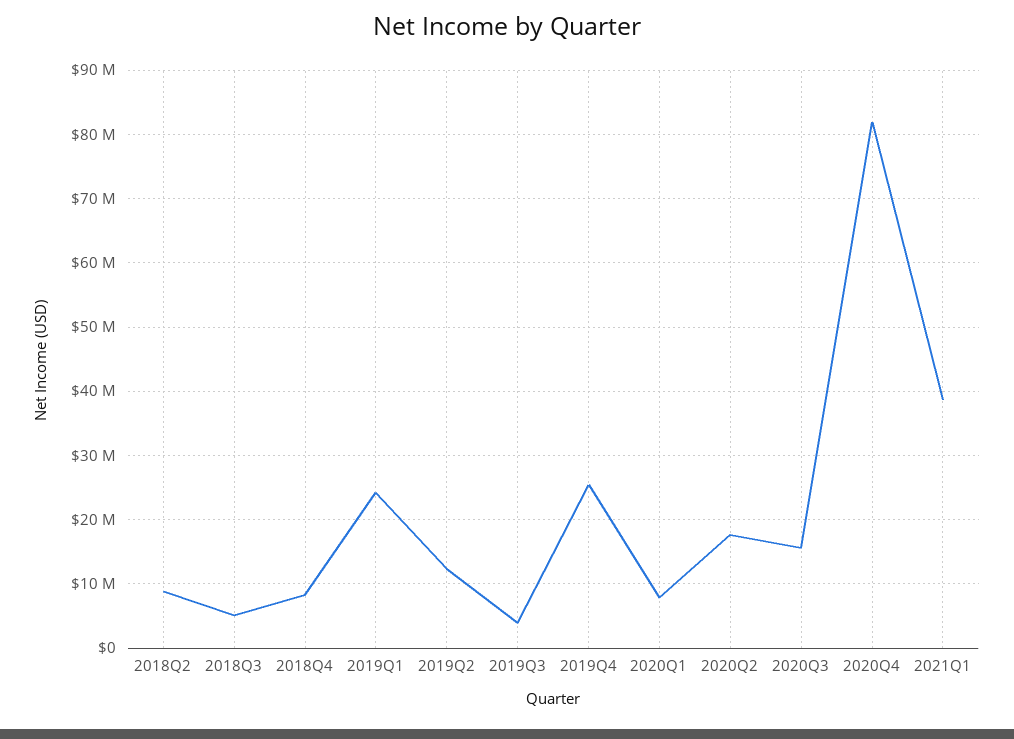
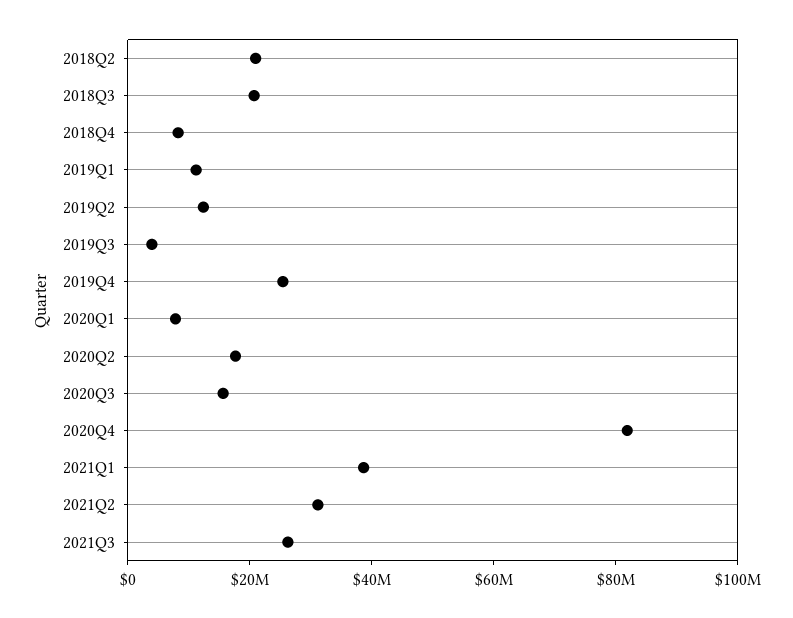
2018Q2: 9000000 -> 20000000
2018Q3: 5000000 -> 20000000
2019Q1: 24000000 -> 10000000
2021Q2: none -> 30000000
2021Q3: none -> 25000000

